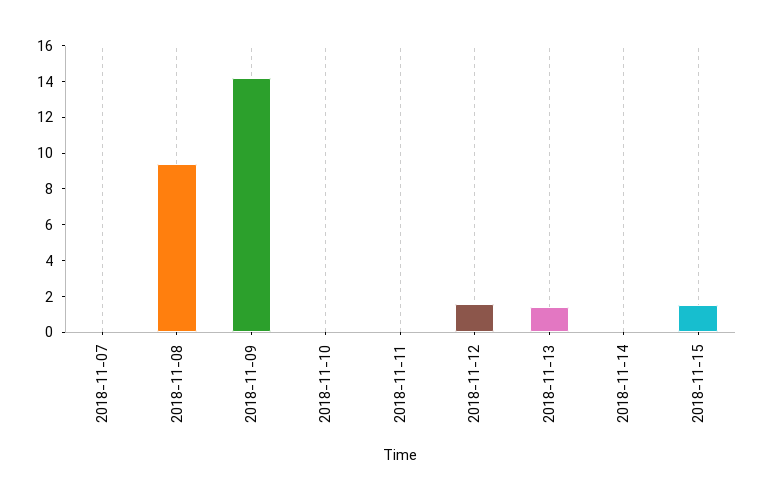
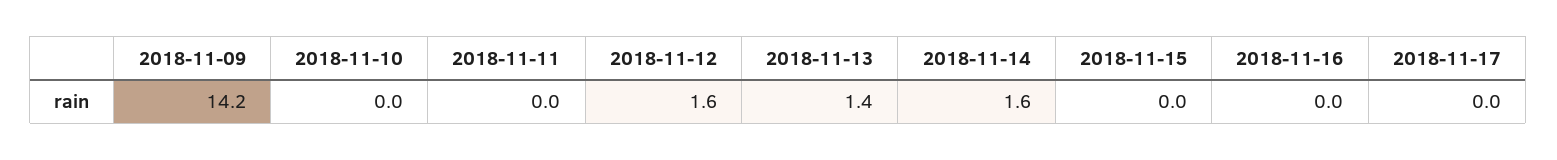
2018-11-07: 0 -> none
2018-11-08: 9.5 -> none
2018-11-14: 0 -> 1.6
2018-11-15: 1.5 -> 0
2018-11-16: none -> 0
2018-11-17: none -> 0

